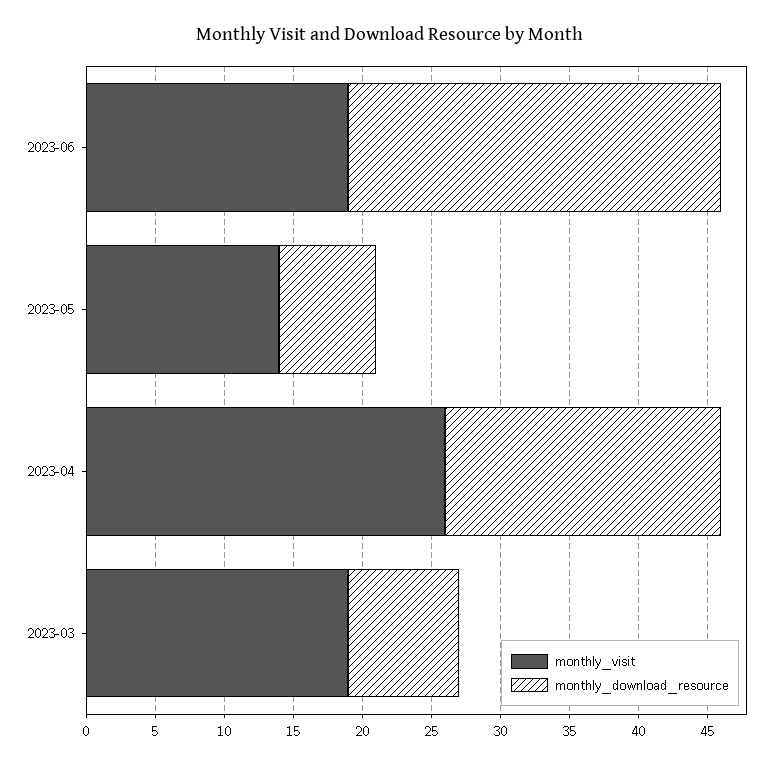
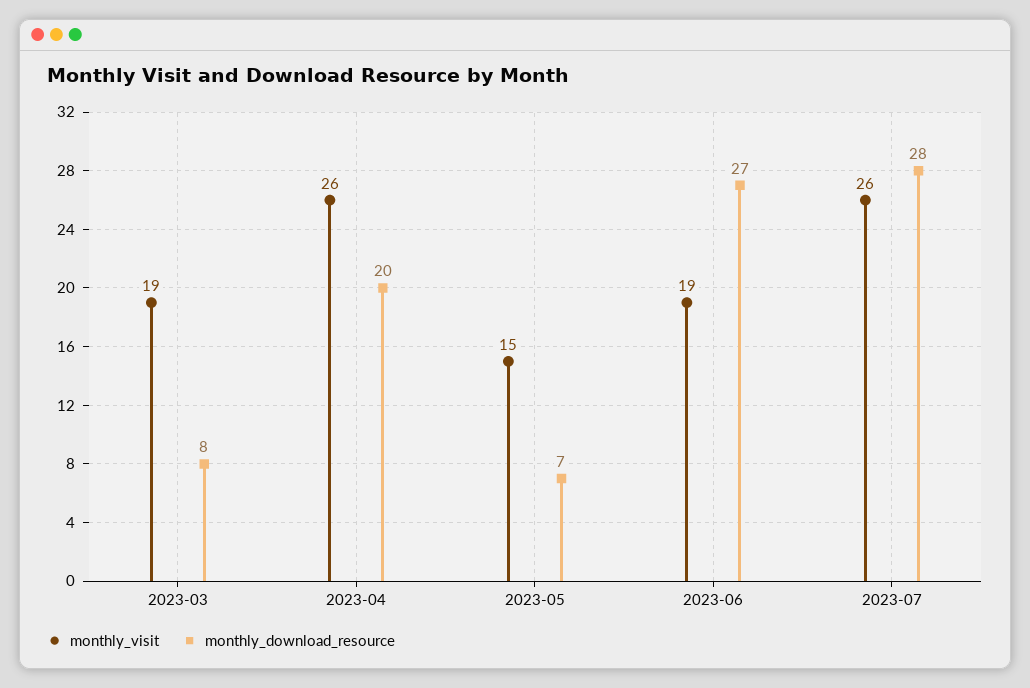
monthly_visit, 2023-05: 14 -> 15
monthly_visit, 2023-07: none -> 26
monthly_download_resource, 2023-07: none -> 28

